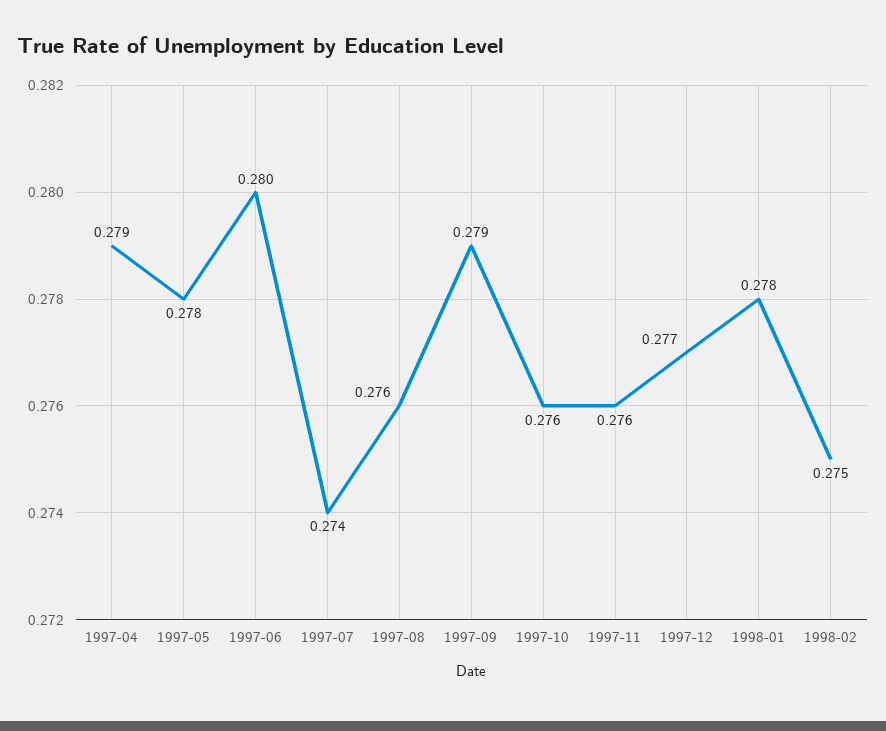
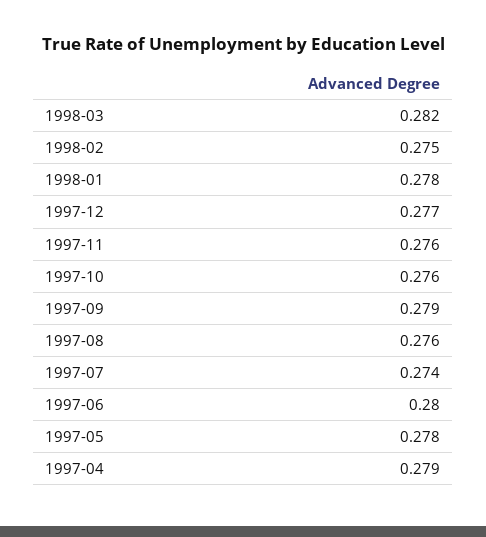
1998-03: none -> 0.282

